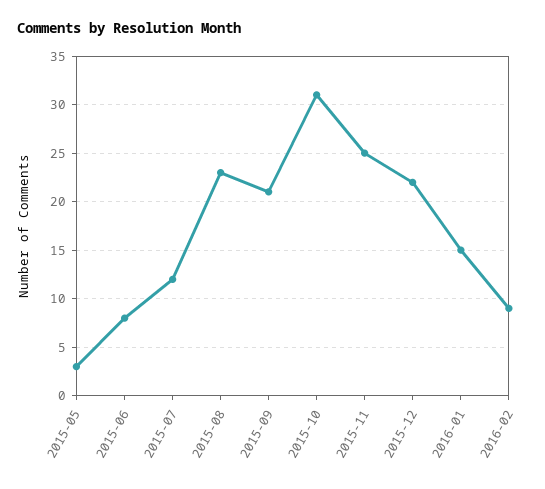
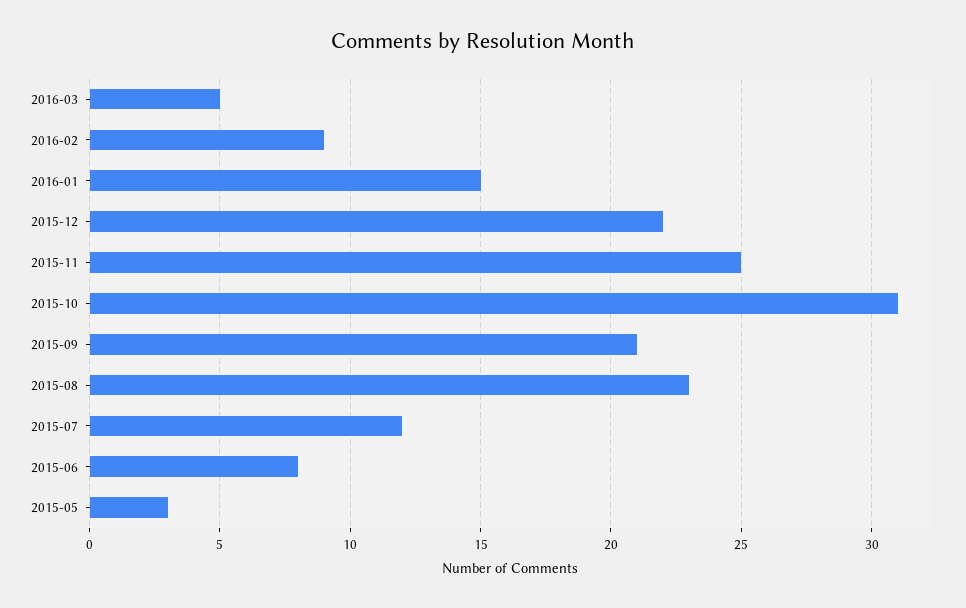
2016-03: none -> 5

